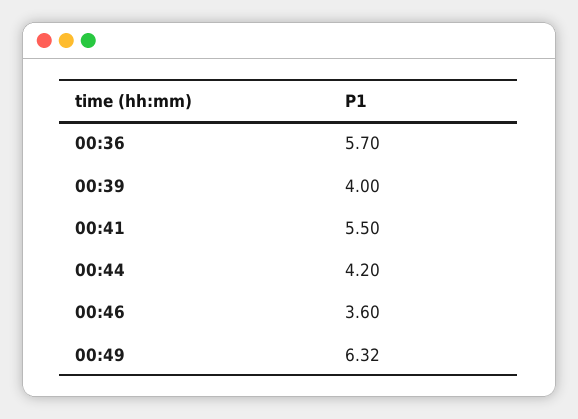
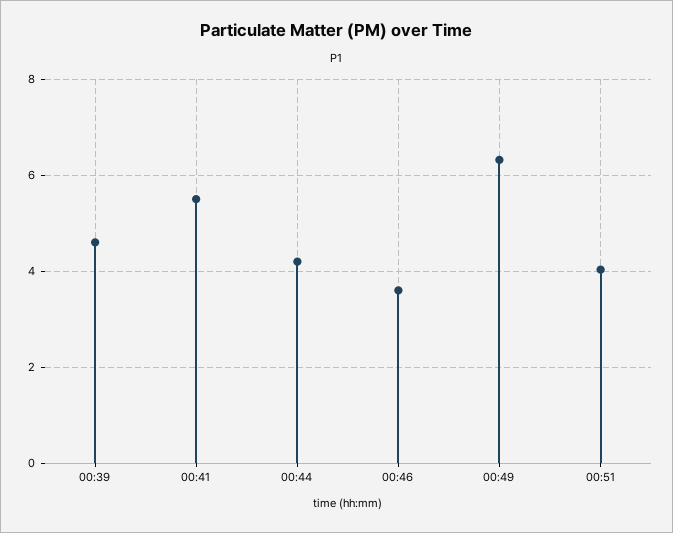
00:36: 5.7 -> none
00:39: 4 -> 4.6
00:51: none -> 4

